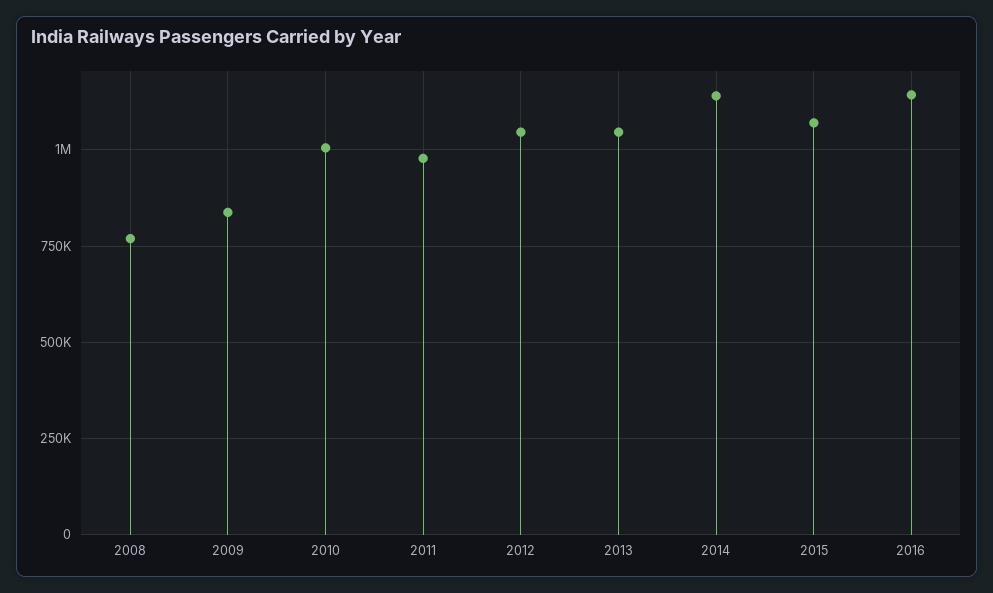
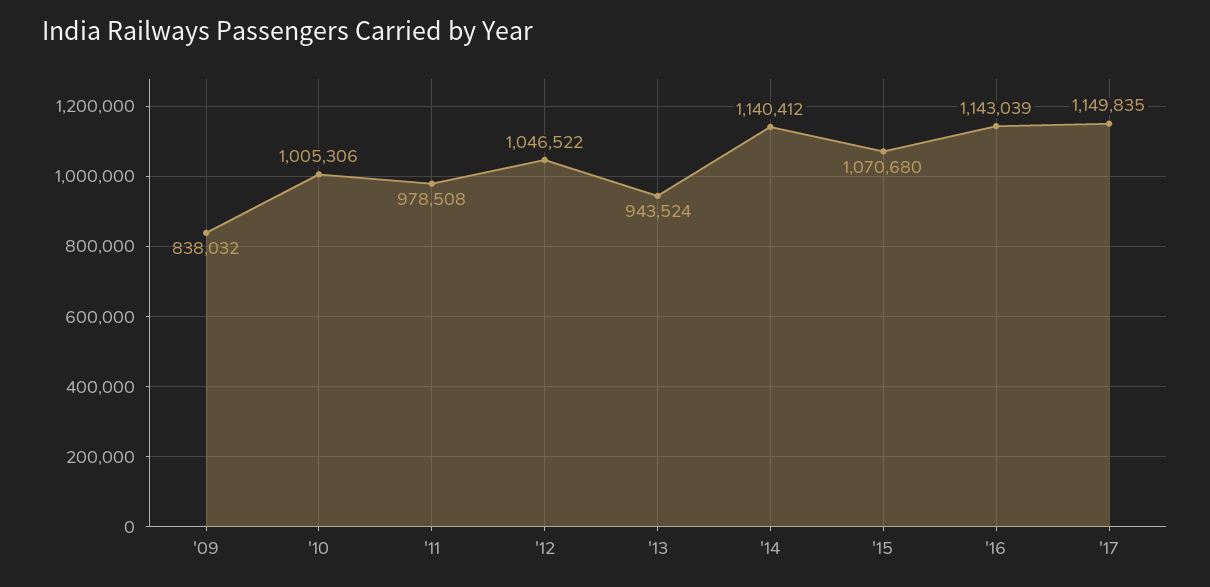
2008: 775000 -> none
2013: 1050000 -> 943524
'17: none -> 1149835

